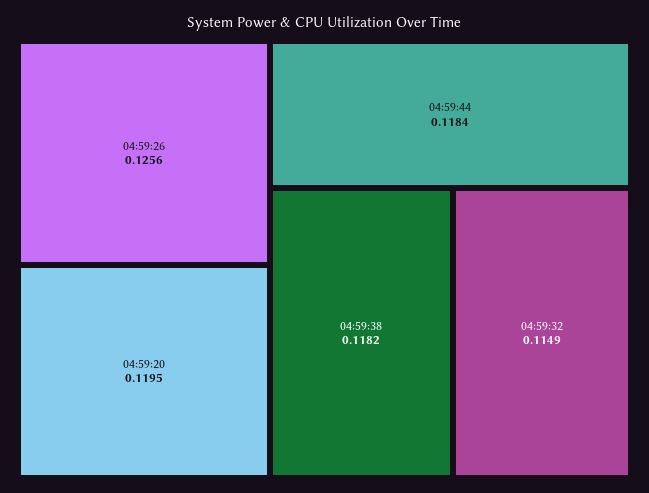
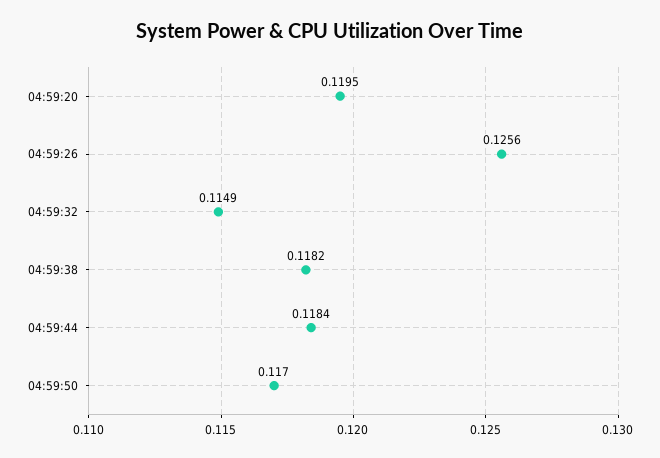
04:59:50: none -> 0.117

